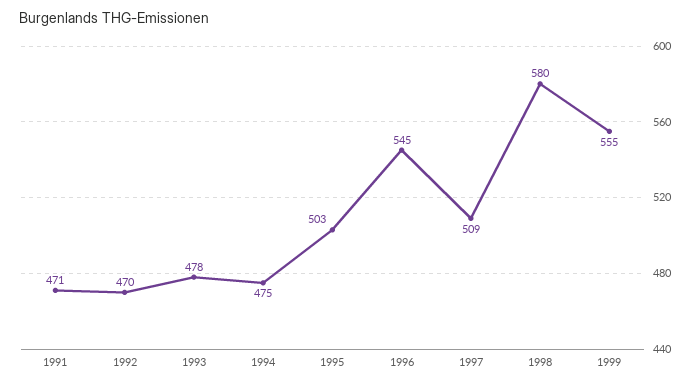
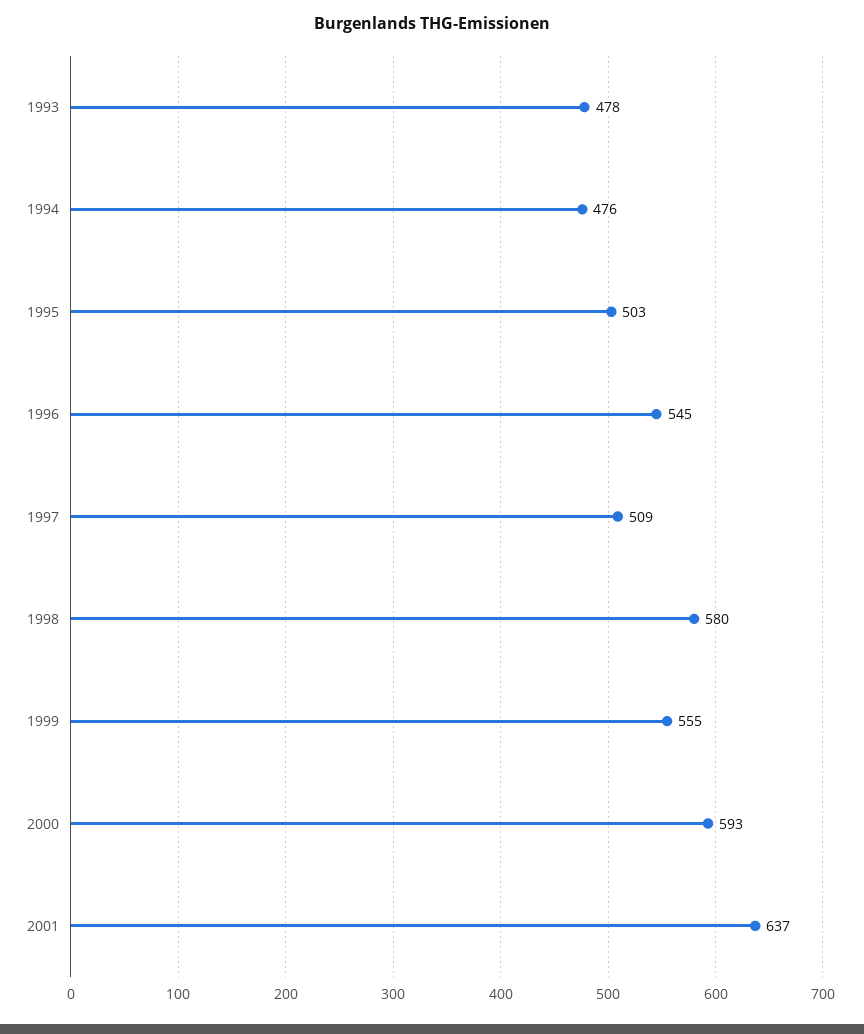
1991: 471 -> none
1992: 470 -> none
1994: 475 -> 476
2000: none -> 593
2001: none -> 637

